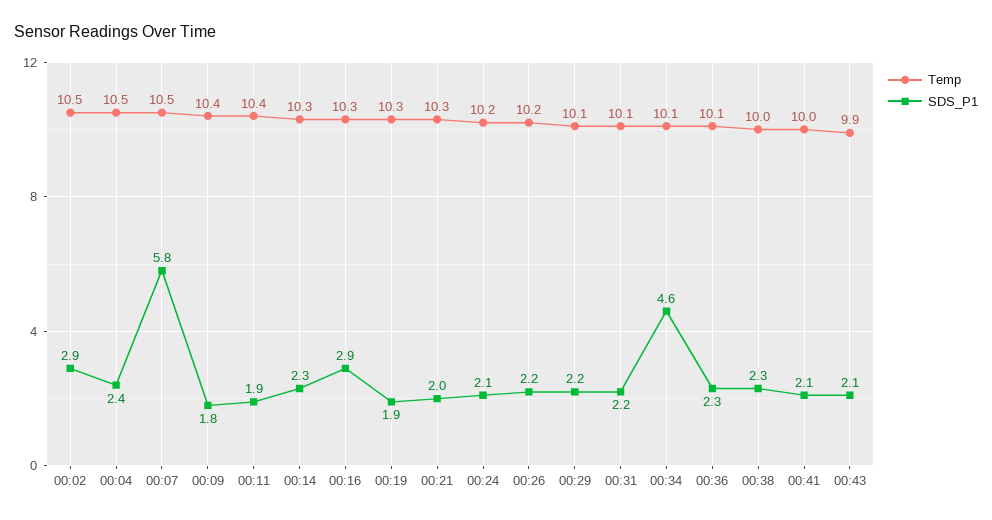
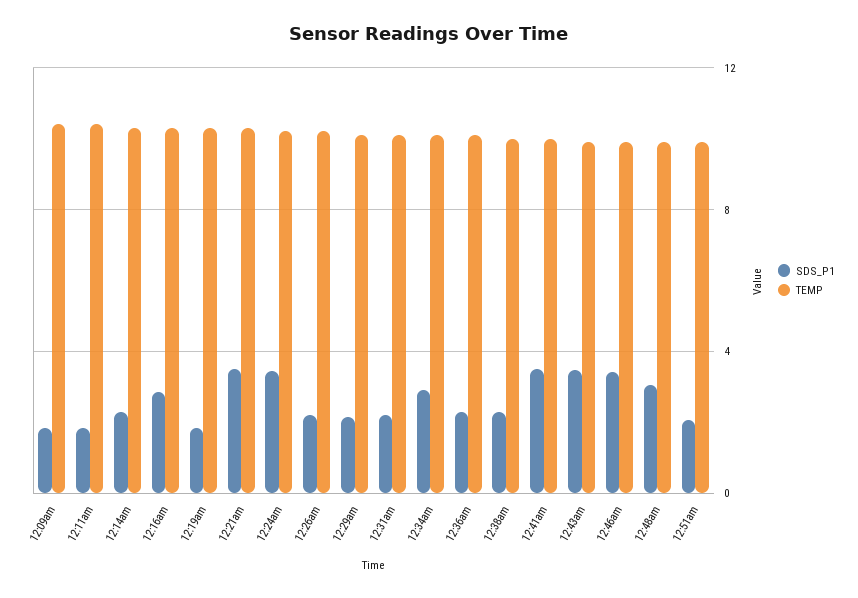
Temp, 00:02: 10.5 -> none
SDS_P1, 00:02: 2.9 -> none
Temp, 00:04: 10.5 -> none
SDS_P1, 00:04: 2.4 -> none
Temp, 00:07: 10.5 -> none
SDS_P1, 00:07: 5.8 -> none
SDS_P1, 00:21: 2 -> 3.5
SDS_P1, 00:24: 2.1 -> 3.5
SDS_P1, 00:34: 4.6 -> 3
SDS_P1, 00:41: 2.1 -> 3.5
SDS_P1, 00:43: 2.1 -> 3.5
SDS_P1, 12:46am: none -> 3.5
Temp, 12:46am: none -> 10
SDS_P1, 12:48am: none -> 3
Temp, 12:48am: none -> 10
SDS_P1, 12:51am: none -> 2
Temp, 12:51am: none -> 10

